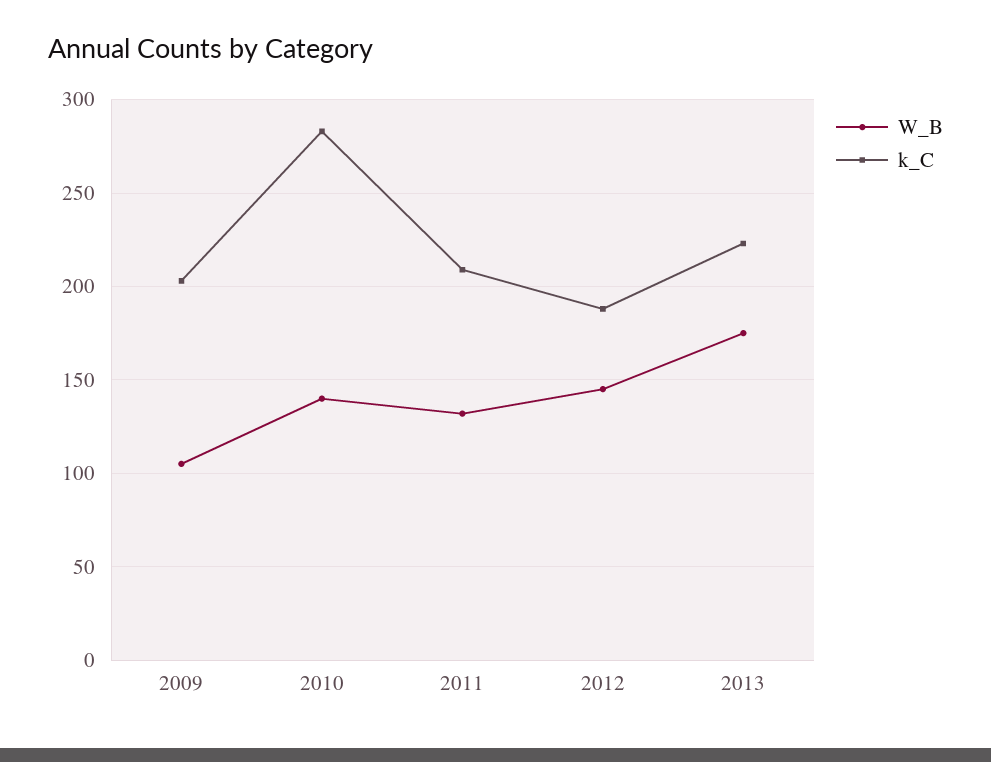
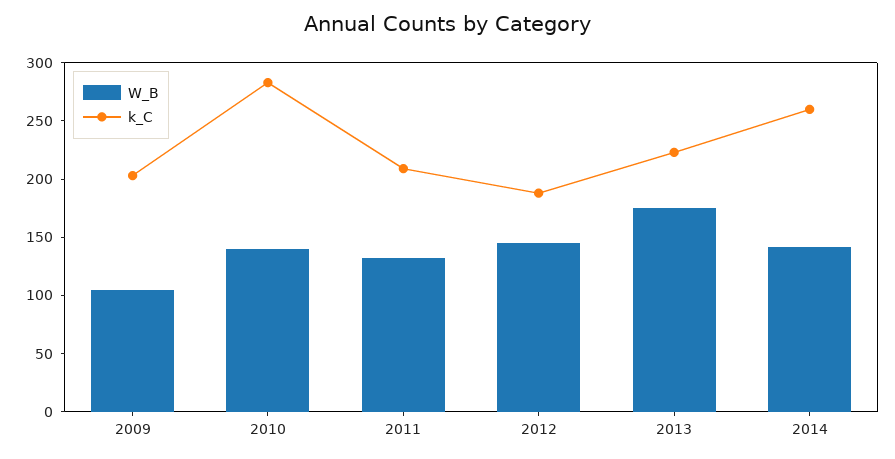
W_B, 2014: none -> 140
k_C, 2014: none -> 260

